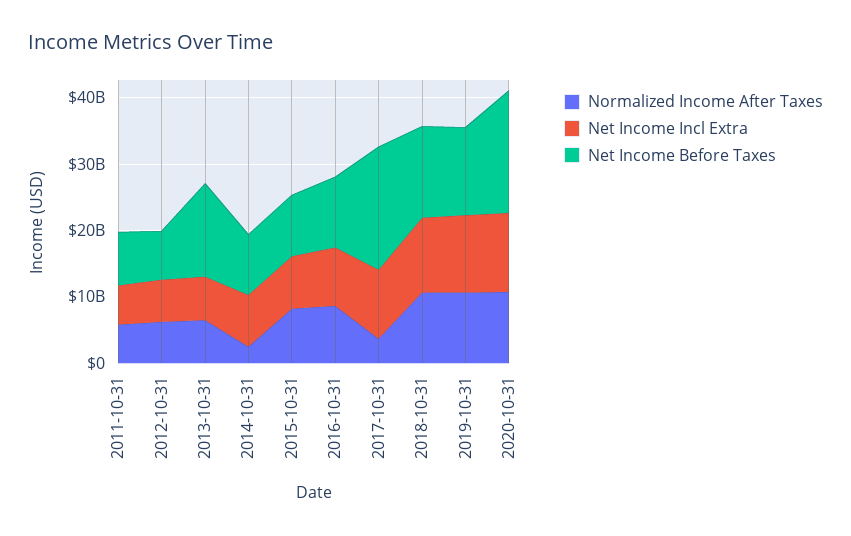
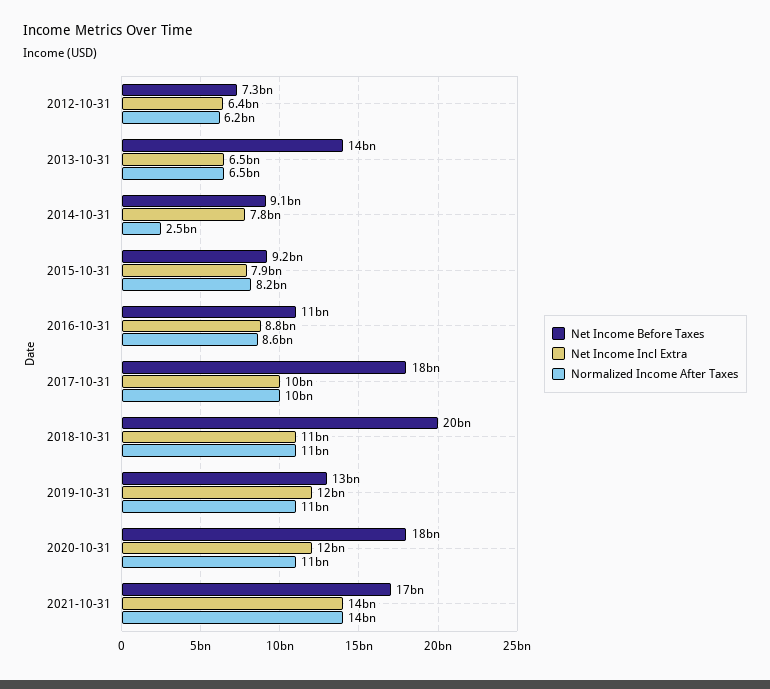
Normalized Income After Taxes, 2011-10-31: 6000000000 -> none
Net Income Incl Extra, 2011-10-31: 6000000000 -> none
Net Income Before Taxes, 2011-10-31: 8000000000 -> none
Normalized Income After Taxes, 2017-10-31: 4000000000 -> 10000000000
Net Income Before Taxes, 2018-10-31: 14000000000 -> 20000000000
Net Income Before Taxes, 2021-10-31: none -> 17000000000
Net Income Incl Extra, 2021-10-31: none -> 14000000000
Normalized Income After Taxes, 2021-10-31: none -> 14000000000

